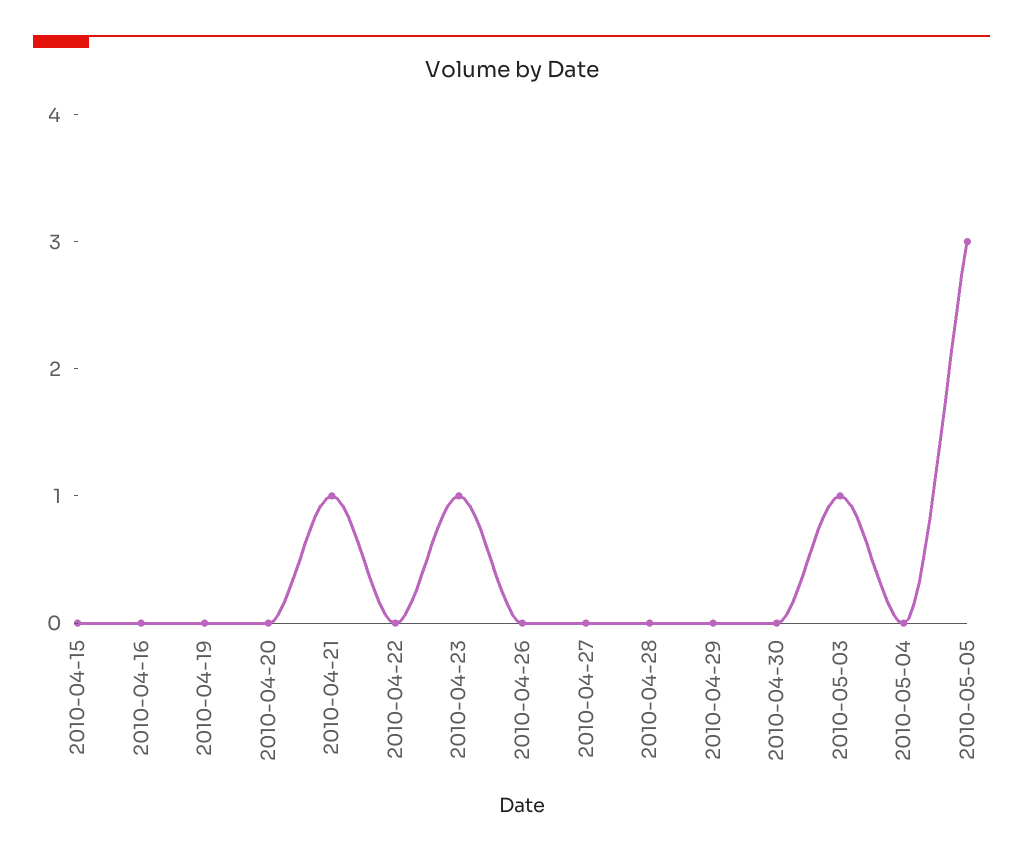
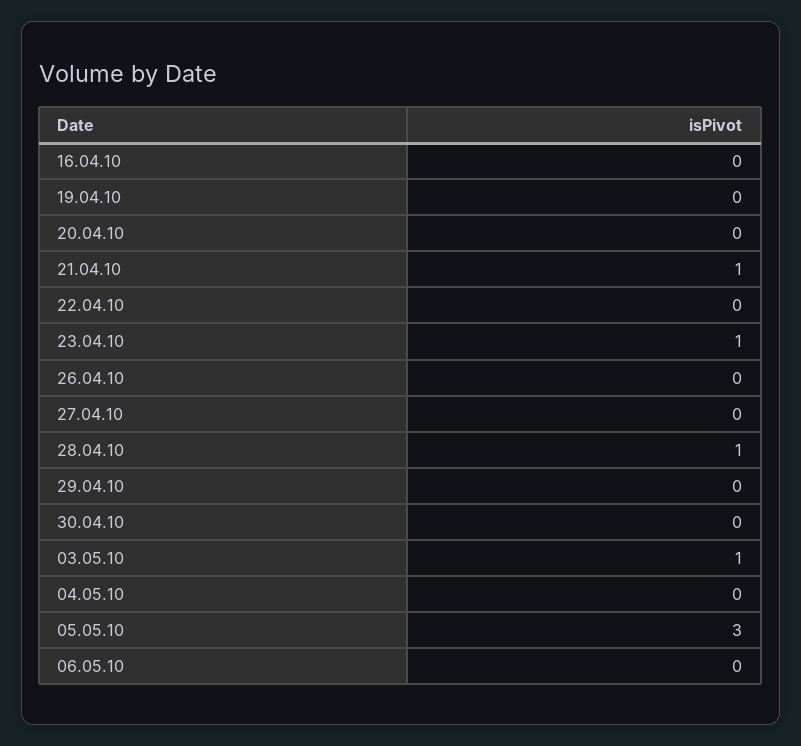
2010-04-15: 0 -> none
2010-04-28: 0 -> 1
06.05.10: none -> 0

